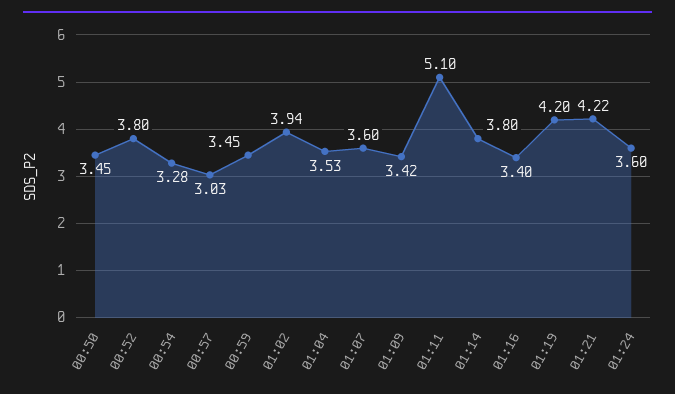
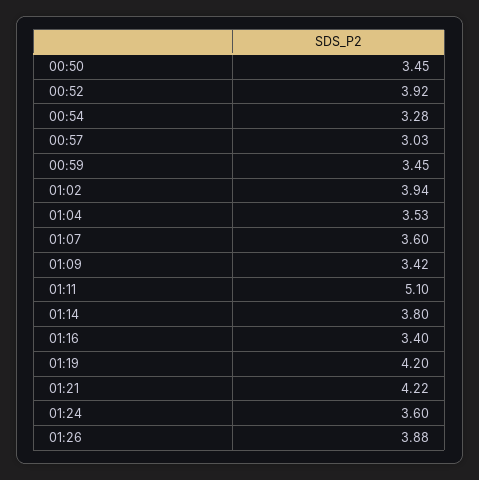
00:52: 3.8 -> 3.92
01:26: none -> 3.88

